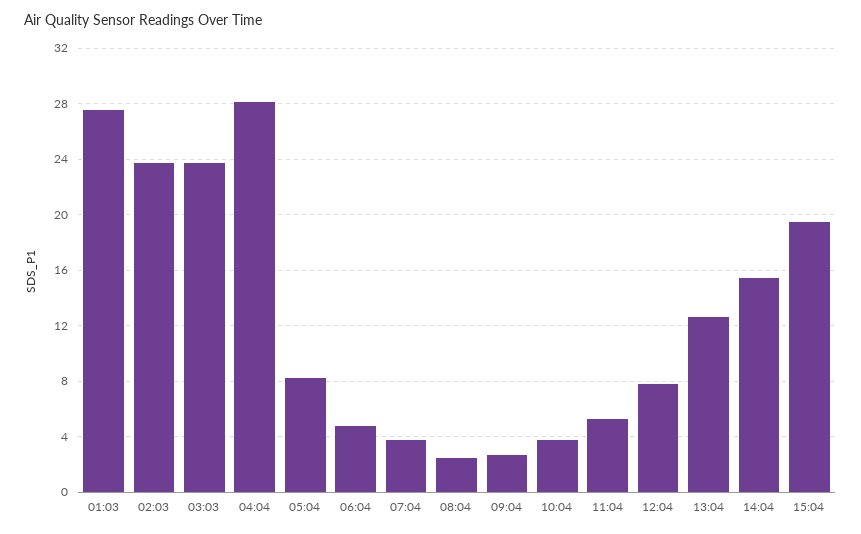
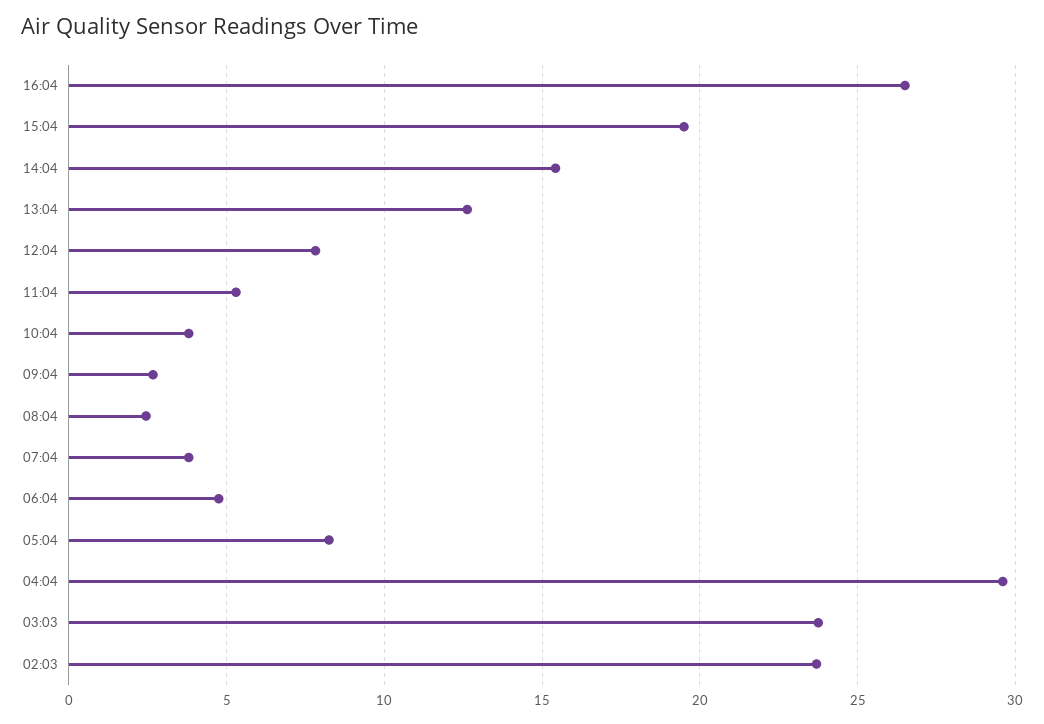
01:03: 27.5 -> none
04:04: 28 -> 29.5
16:04: none -> 26.5

